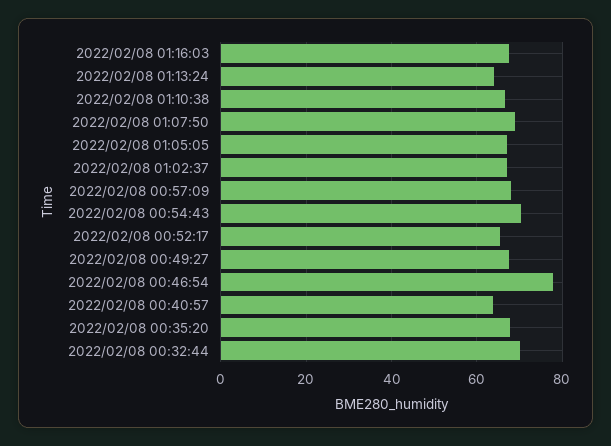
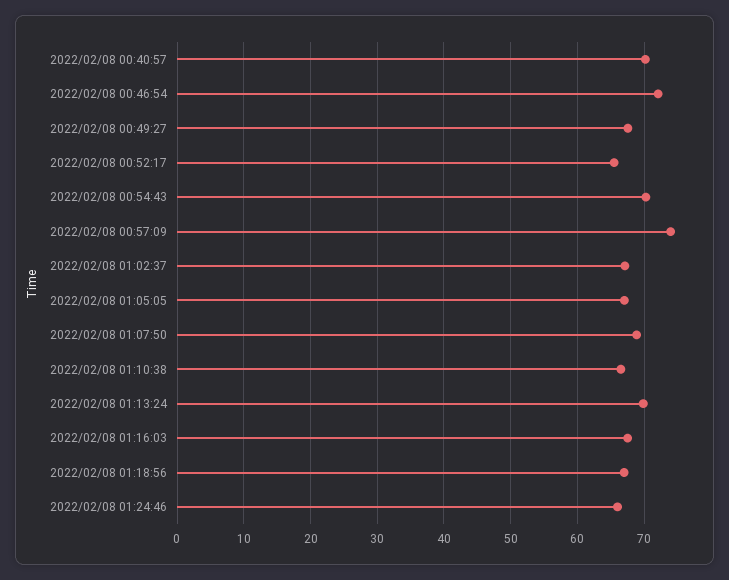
2022/02/08 01:13:24: 64 -> 70
2022/02/08 00:57:09: 68 -> 74
2022/02/08 00:46:54: 78 -> 72
2022/02/08 00:40:57: 64 -> 70
2022/02/08 00:35:20: 68 -> none
2022/02/08 00:32:44: 70 -> none
2022/02/08 01:18:56: none -> 67
2022/02/08 01:24:46: none -> 66

